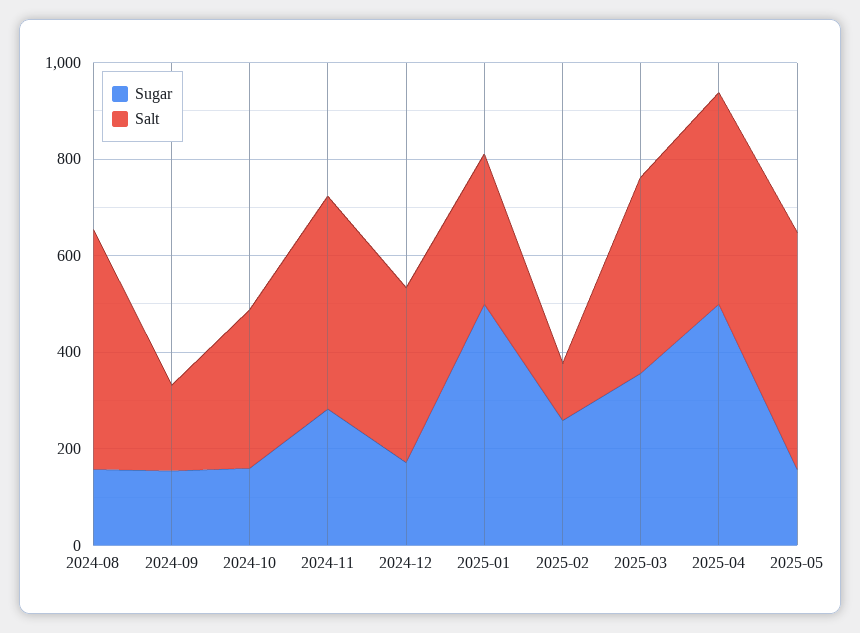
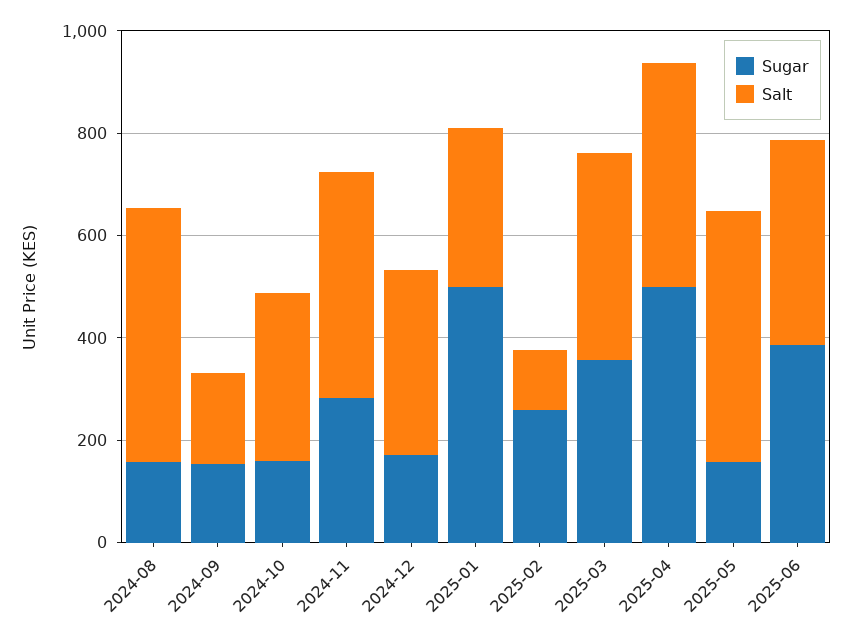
Sugar, 2025-06: none -> 400
Salt, 2025-06: none -> 400

